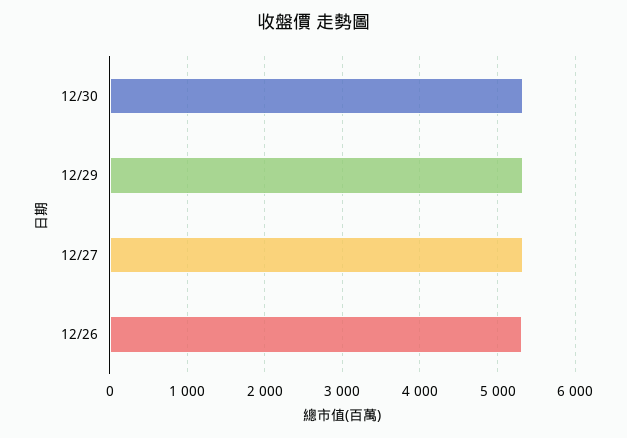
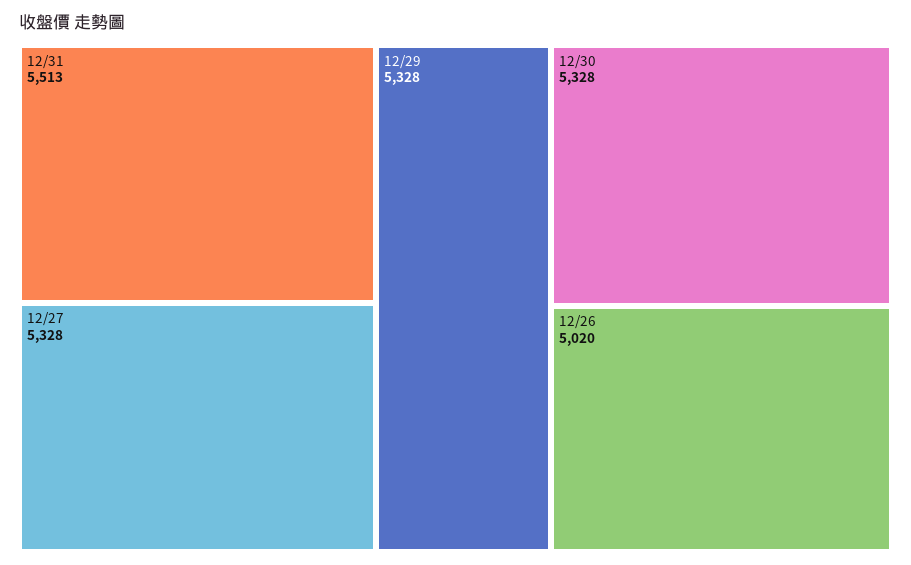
12/26: 5300 -> 5020
12/31: none -> 5513

